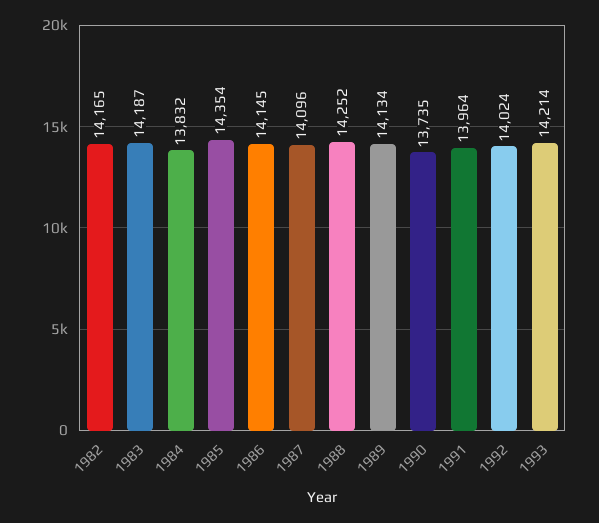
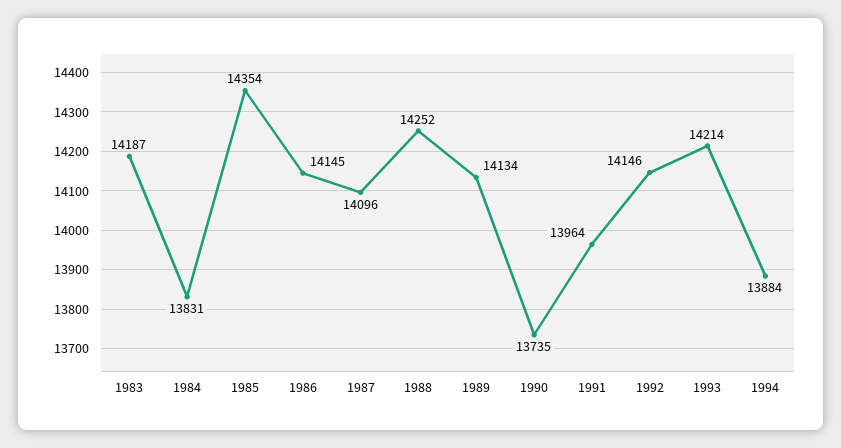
1982: 14165 -> none
1984: 13832 -> 13831
1992: 14024 -> 14146
1994: none -> 13884

